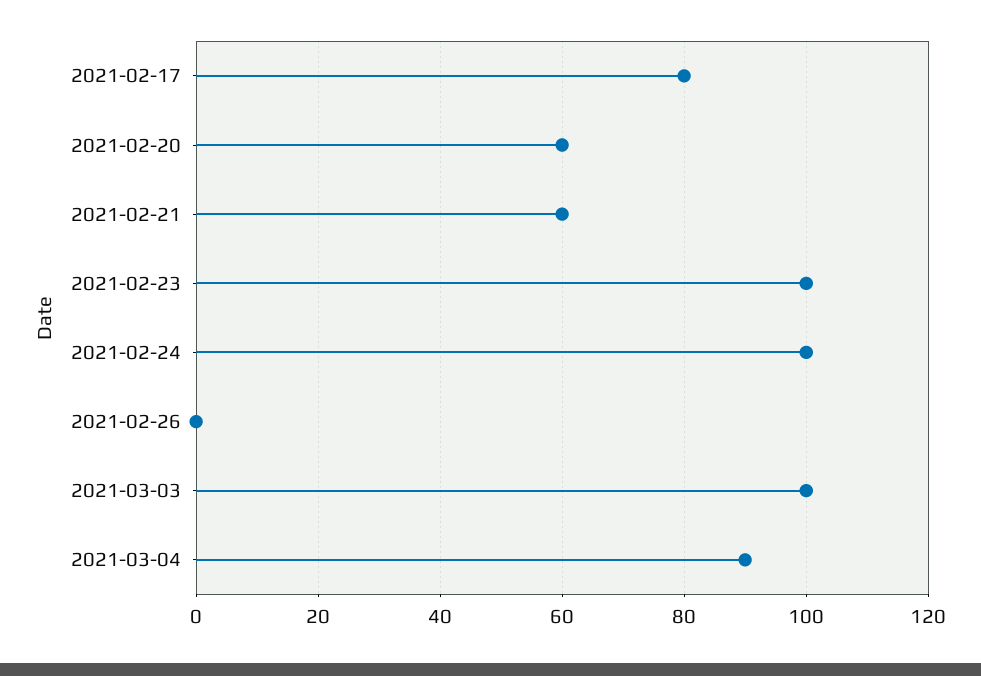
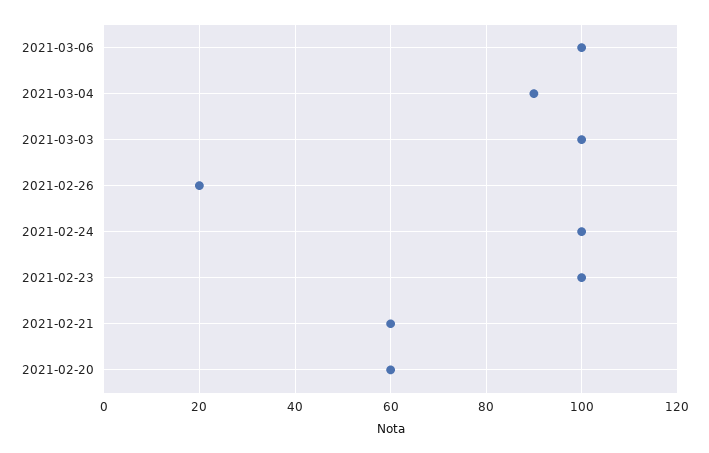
2021-02-17: 80 -> none
2021-02-26: 0 -> 20
2021-03-06: none -> 100

